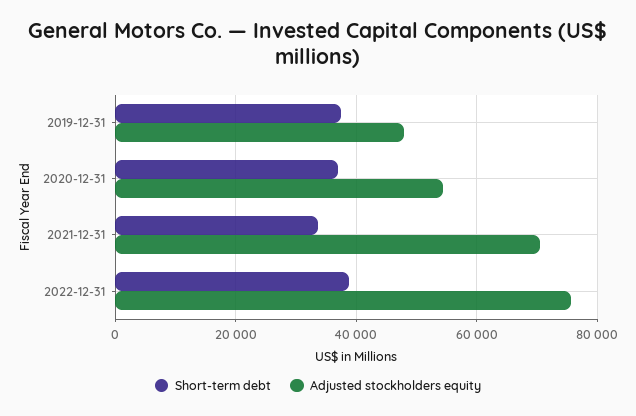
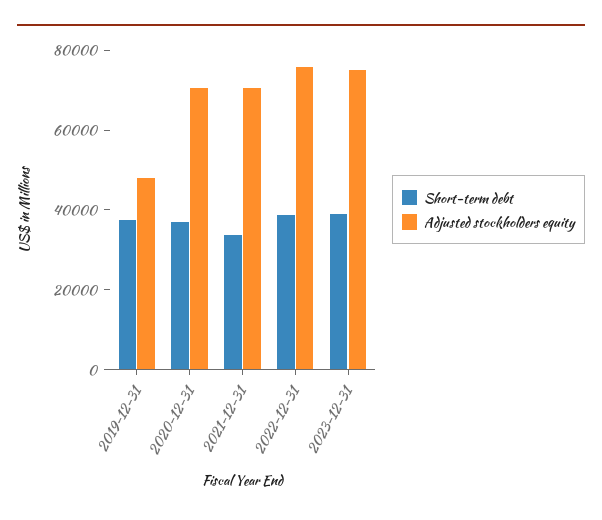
Adjusted stockholders equity, 2020-12-31: 54000 -> 70000
Short-term debt, 2023-12-31: none -> 40000
Adjusted stockholders equity, 2023-12-31: none -> 75000

